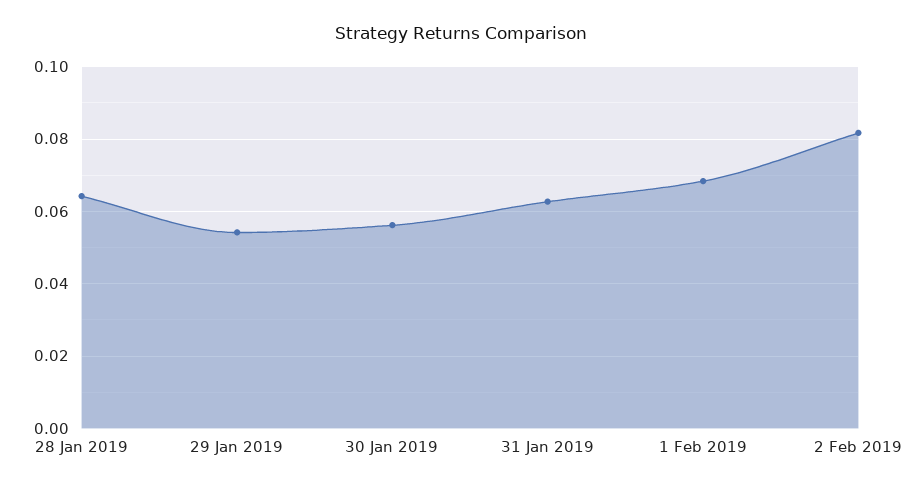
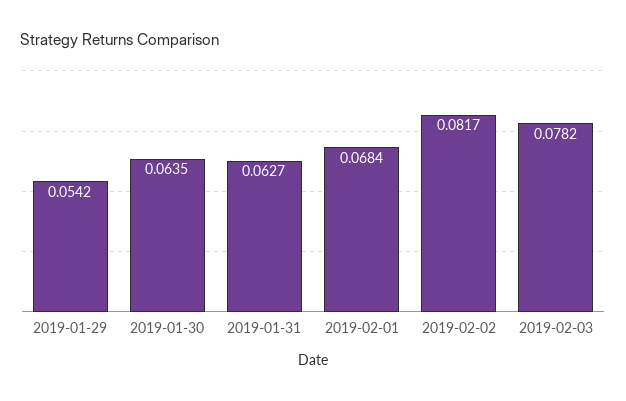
28 Jan 2019: 0.064 -> none
30 Jan 2019: 0.056 -> 0.0635
2019-02-03: none -> 0.0782

